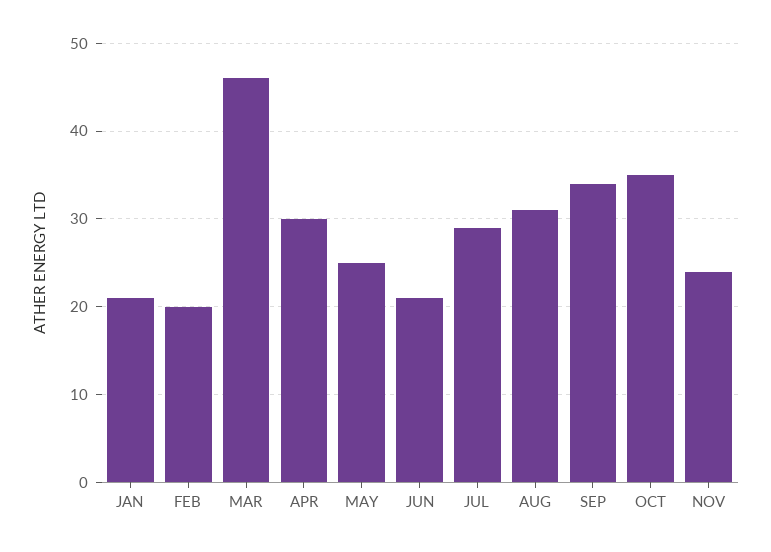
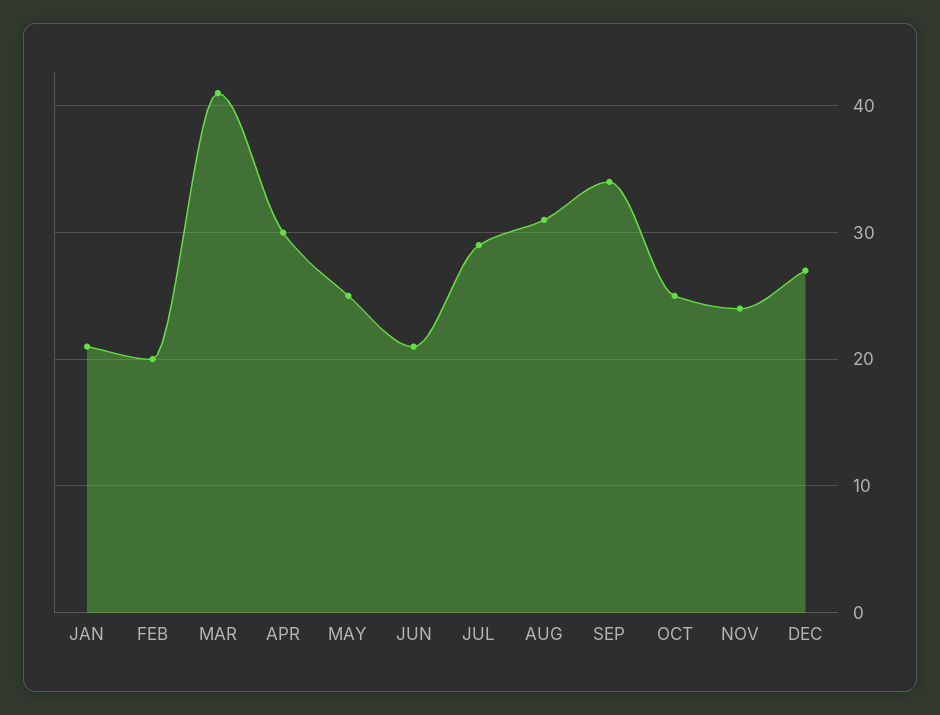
MAR: 46 -> 41
OCT: 35 -> 25
DEC: none -> 27

